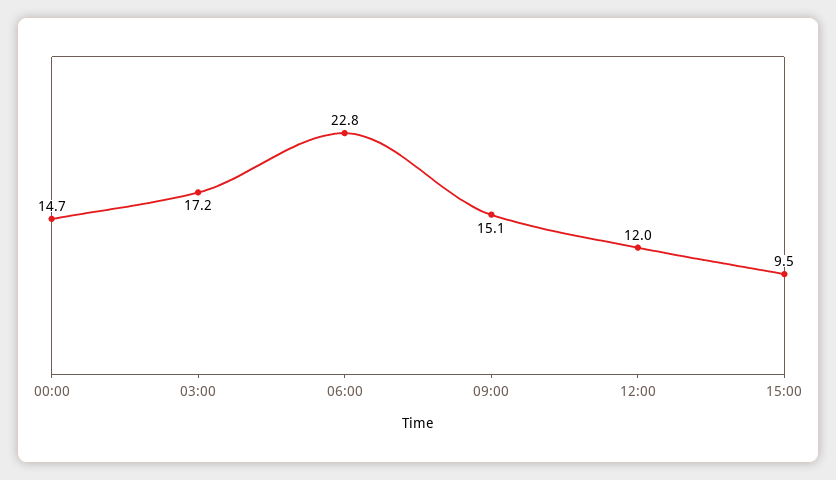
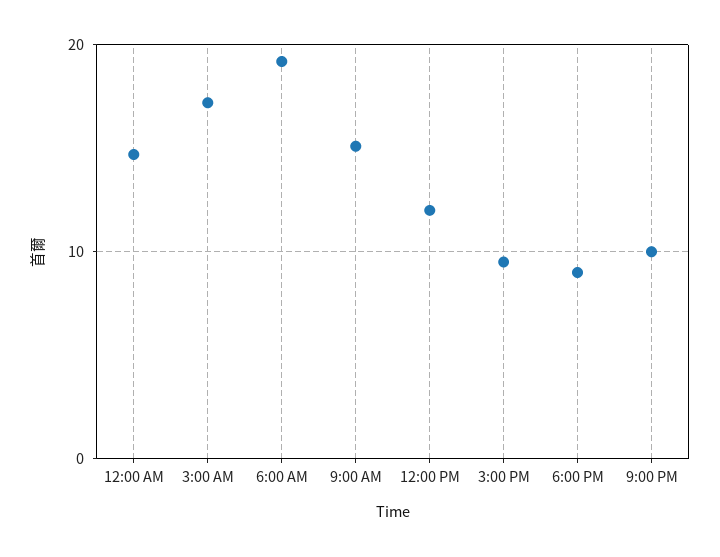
06:00: 22.8 -> 19
6:00 PM: none -> 9
9:00 PM: none -> 10

